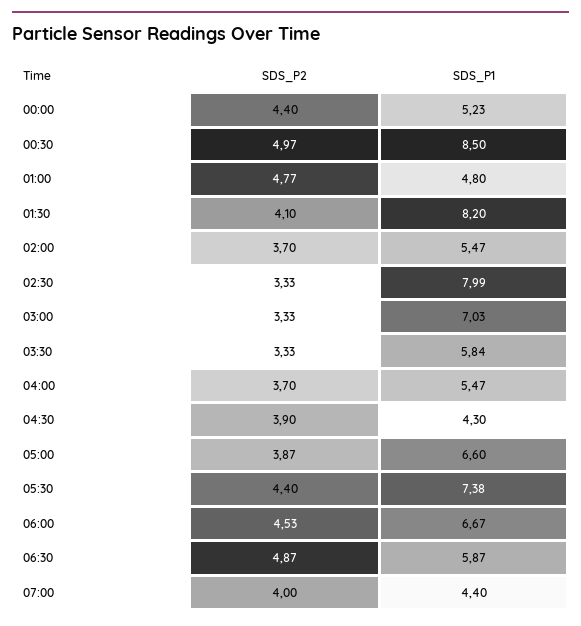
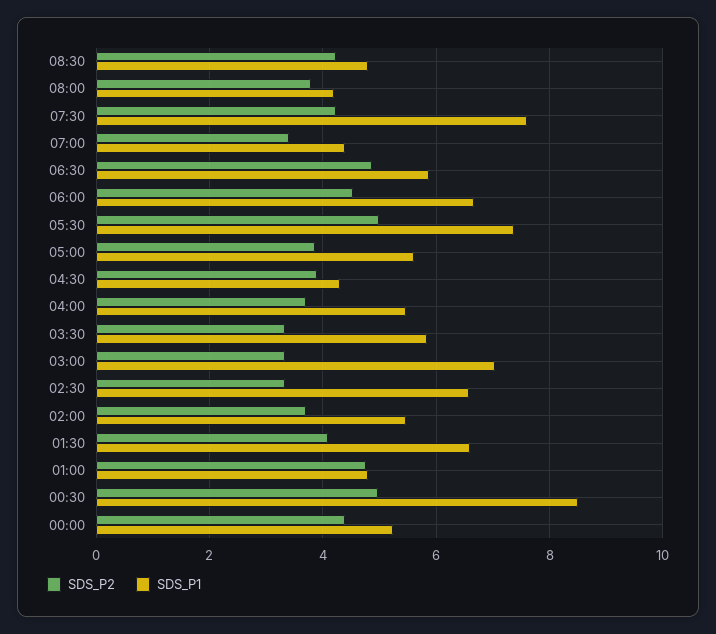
SDS_P1, 01:30: 8.2 -> 6.6
SDS_P1, 02:30: 7.99 -> 6.6
SDS_P1, 05:00: 6.6 -> 5.6
SDS_P2, 05:30: 4.4 -> 5
SDS_P2, 07:00: 4 -> 3.4
SDS_P2, 08:30: none -> 4.2
SDS_P1, 08:30: none -> 4.8
SDS_P2, 08:00: none -> 3.8
SDS_P1, 08:00: none -> 4.2
SDS_P2, 07:30: none -> 4.2
SDS_P1, 07:30: none -> 7.6

